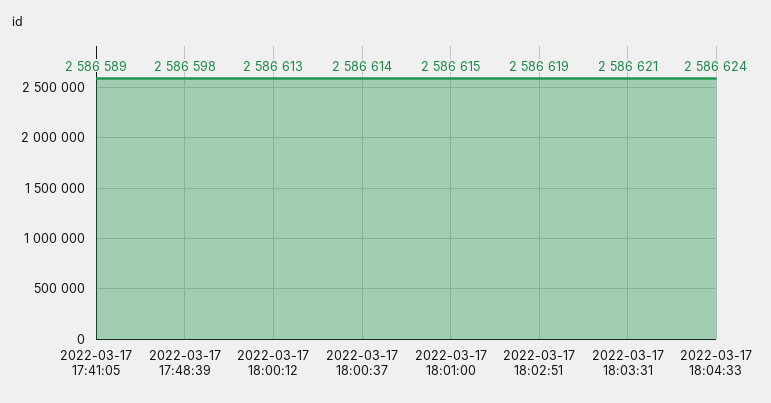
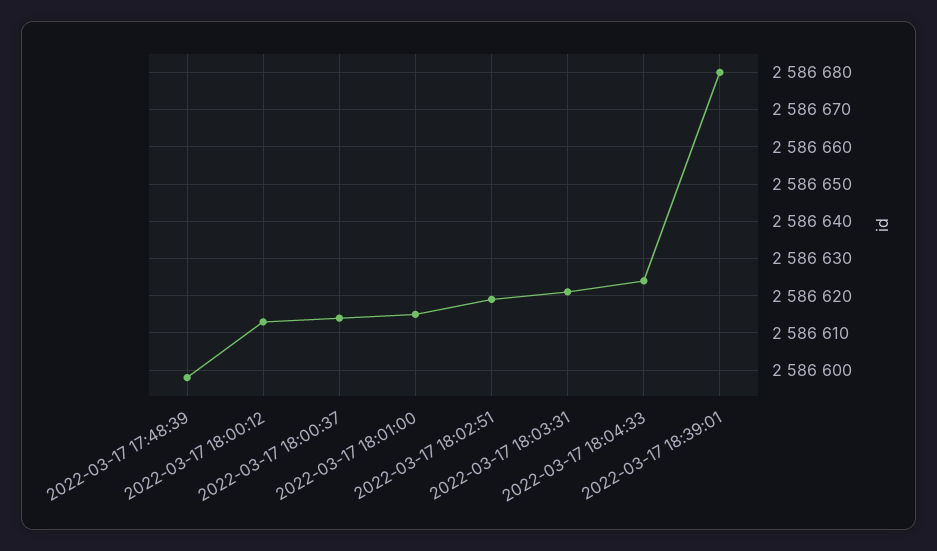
2022-03-17 17:41:05: 2586589 -> none
2022-03-17 18:39:01: none -> 2586680

